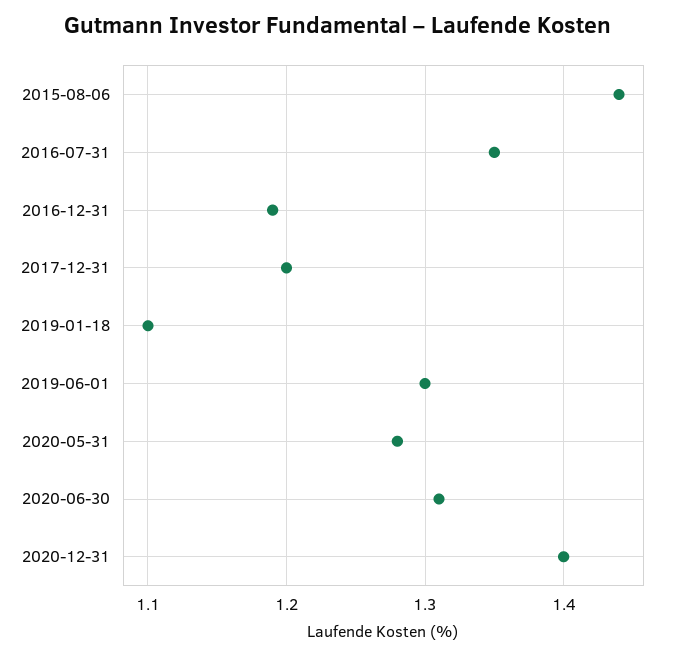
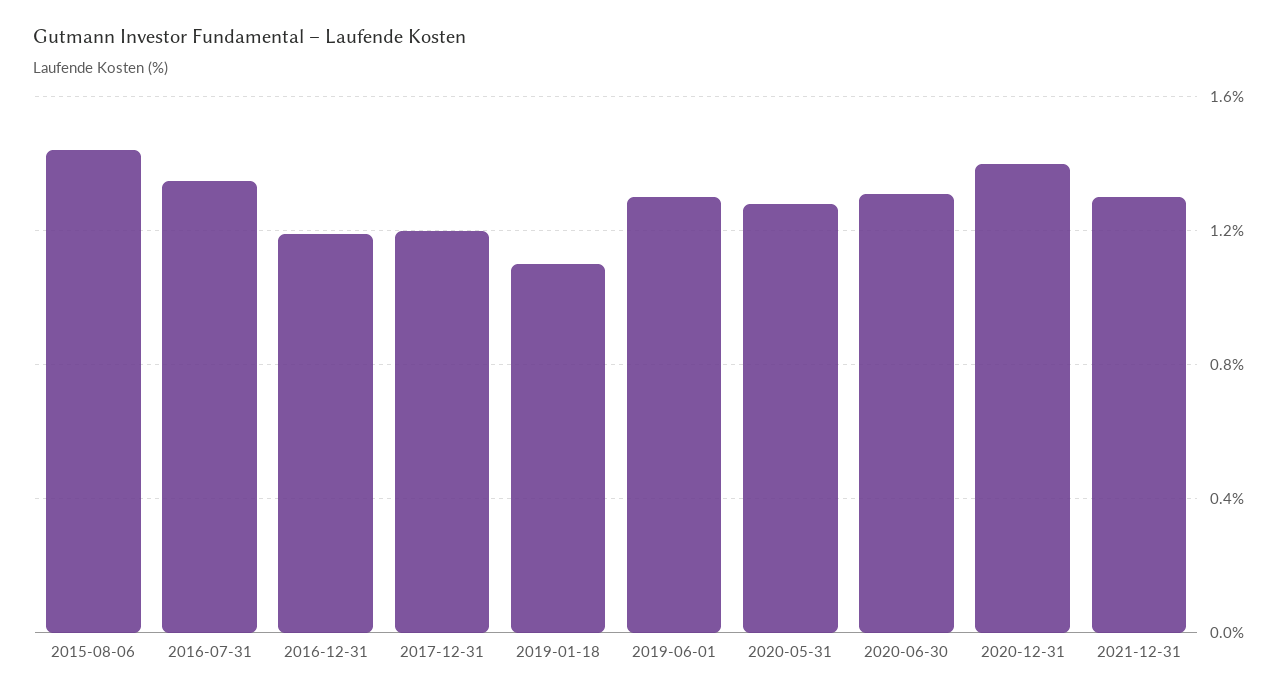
2021-12-31: none -> 1.3

